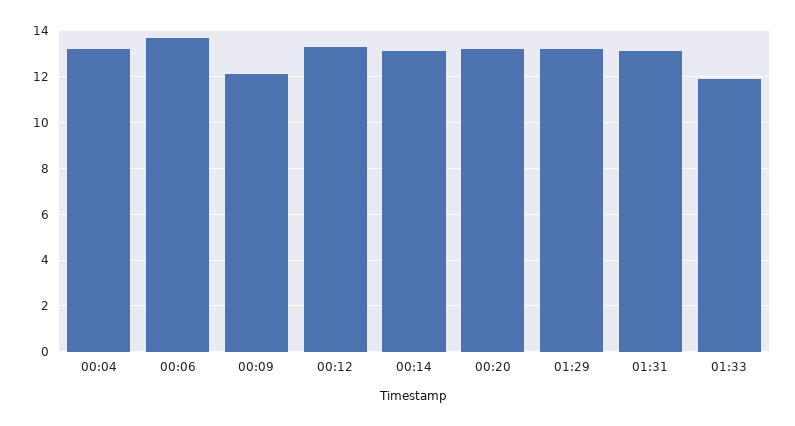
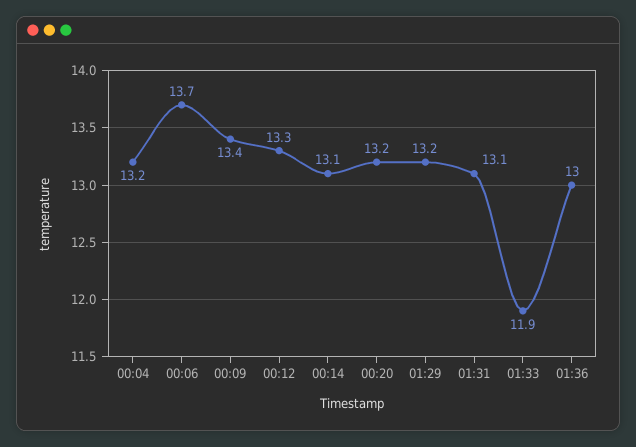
00:09: 12 -> 13.4
01:36: none -> 13

